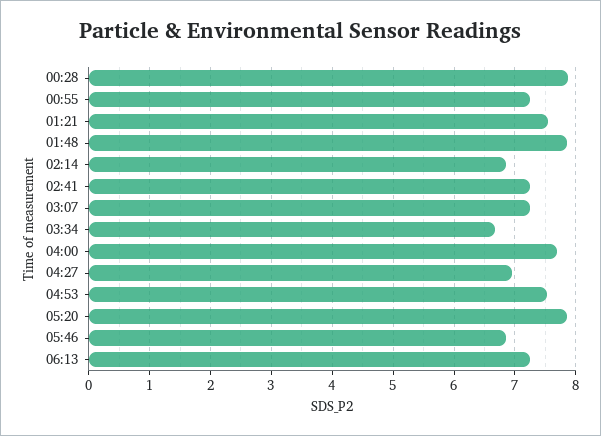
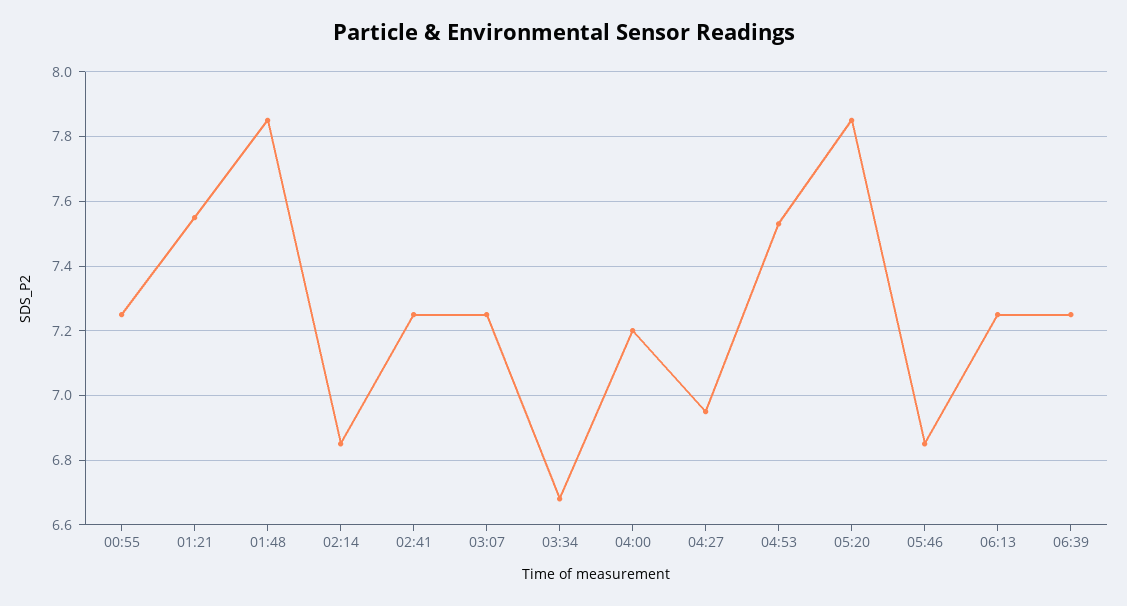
00:28: 7.9 -> none
04:00: 7.7 -> 7.2
06:39: none -> 7.25

